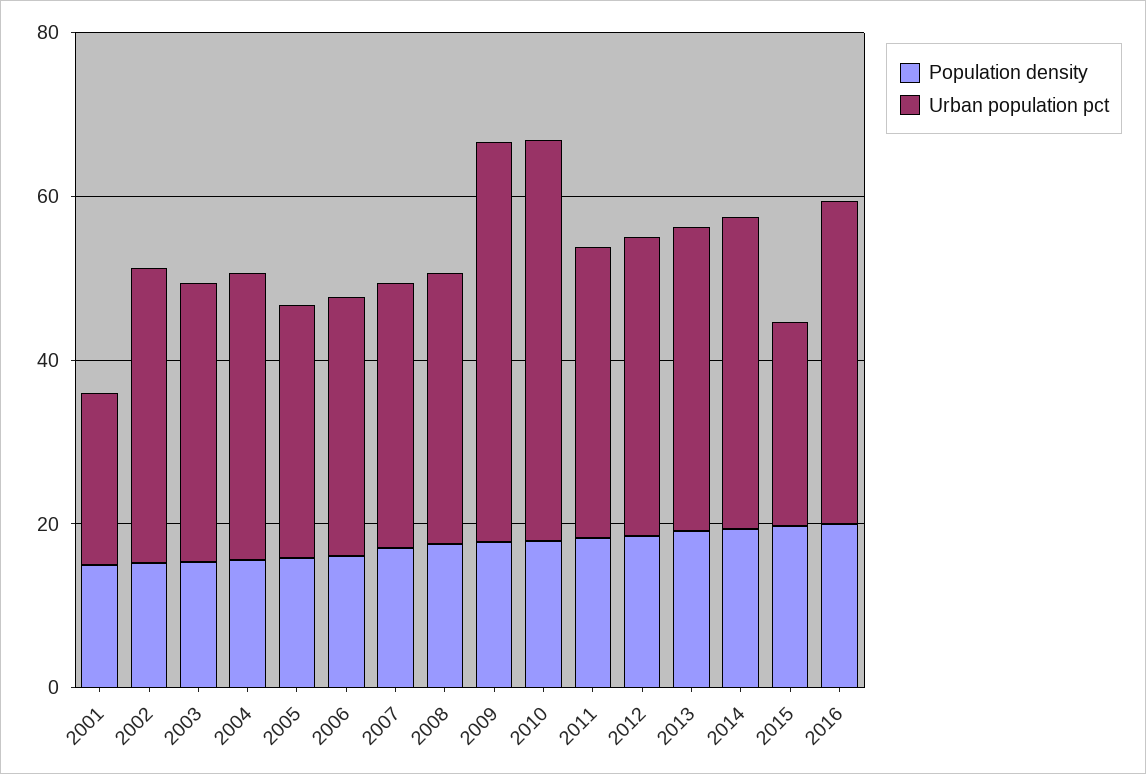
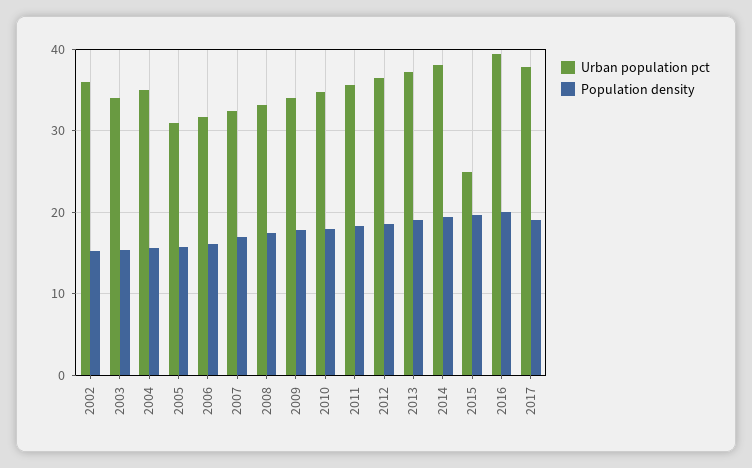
Population density, 2001: 15 -> none
Urban population pct, 2001: 20 -> none
Urban population pct, 2009: 50 -> 34
Urban population pct, 2010: 50 -> 35
Urban population pct, 2017: none -> 38
Population density, 2017: none -> 19

